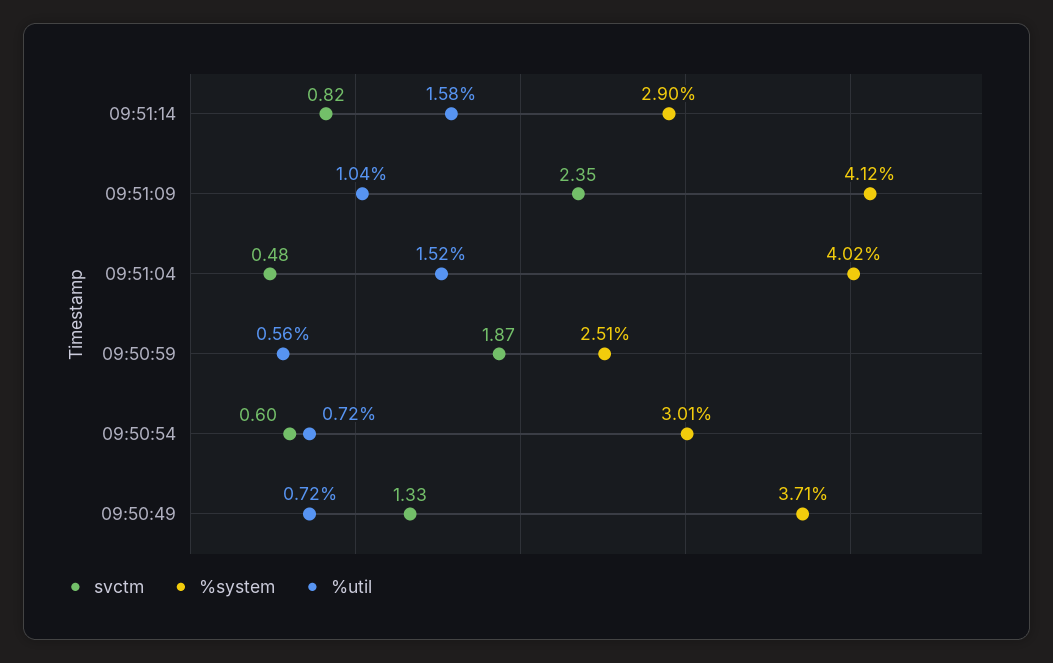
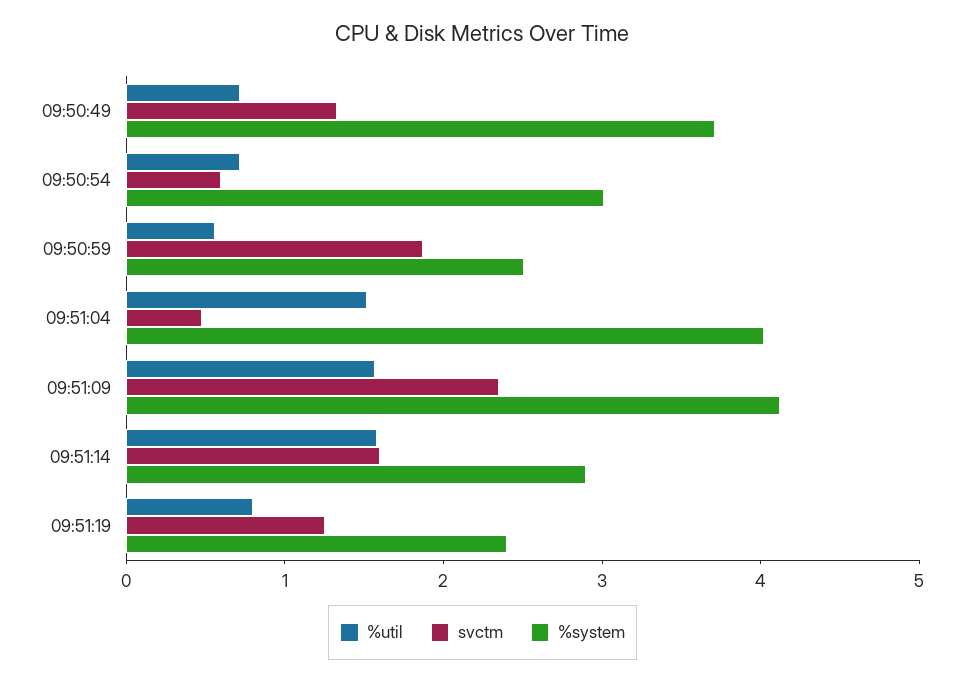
svctm, 09:51:14: 0.82 -> 1.6
%util, 09:51:09: 1.04 -> 1.6
%util, 09:51:19: none -> 0.8
svctm, 09:51:19: none -> 1.2
%system, 09:51:19: none -> 2.4

